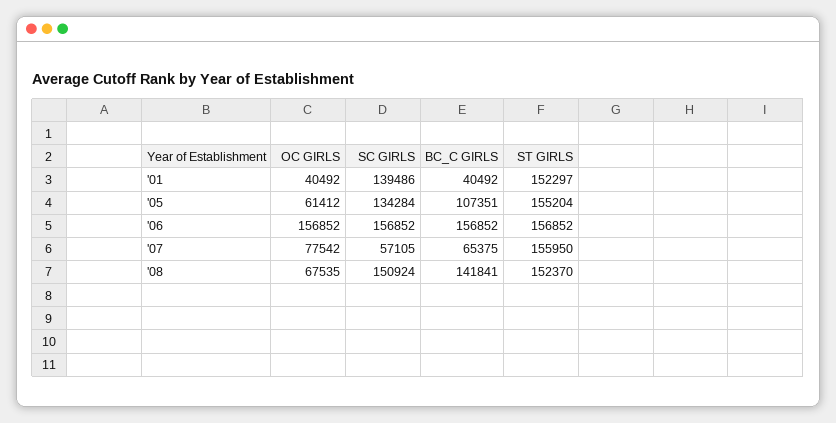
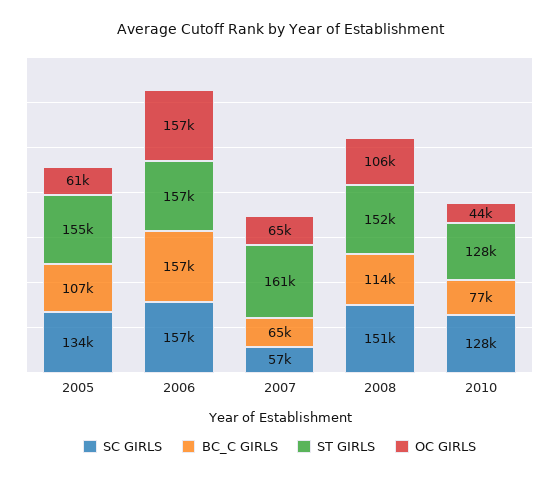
OC GIRLS, '01: 40492 -> none
SC GIRLS, '01: 139486 -> none
BC_C GIRLS, '01: 40492 -> none
ST GIRLS, '01: 152297 -> none
OC GIRLS, '07: 77542 -> 65000
ST GIRLS, '07: 155950 -> 161000
OC GIRLS, '08: 67535 -> 106000
BC_C GIRLS, '08: 141841 -> 114000
SC GIRLS, 2010: none -> 128000
BC_C GIRLS, 2010: none -> 77000
ST GIRLS, 2010: none -> 128000
OC GIRLS, 2010: none -> 44000

